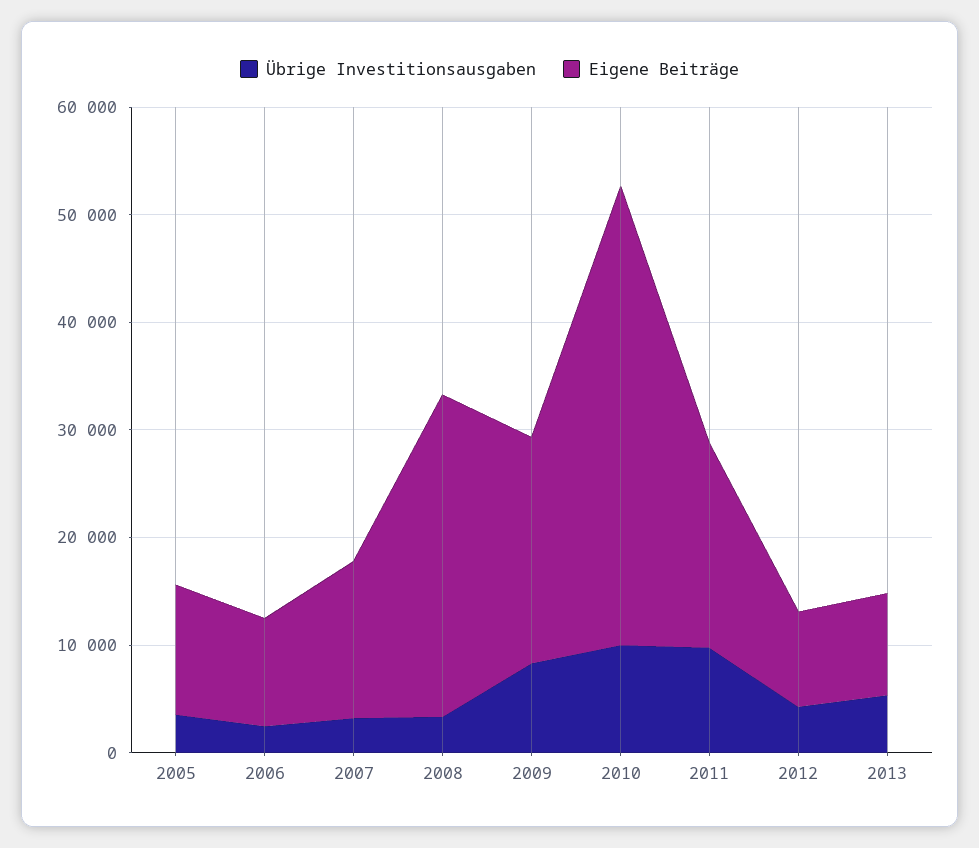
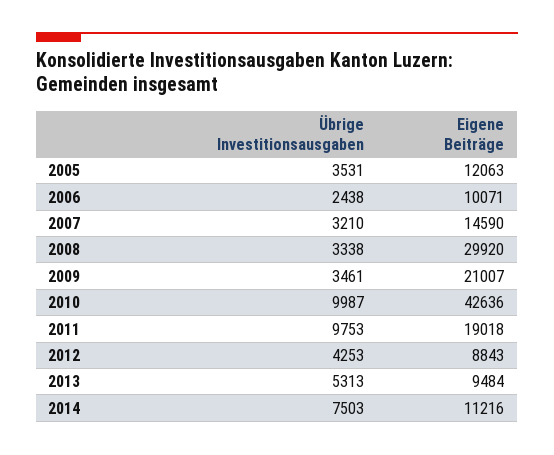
Übrige Investitionsausgaben, 2009: 8000 -> 3461
Übrige Investitionsausgaben, 2014: none -> 7503
Eigene Beiträge, 2014: none -> 11216

